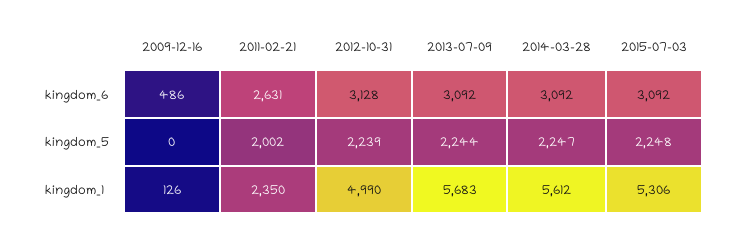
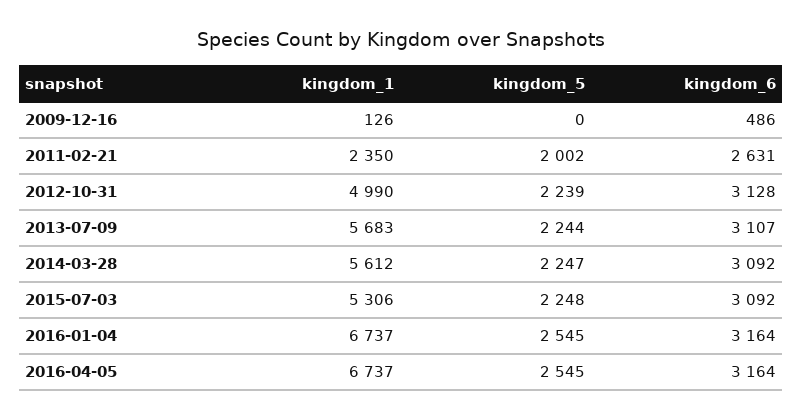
2013-07-09, kingdom_6: 3092 -> 3107
2016-01-04, kingdom_1: none -> 6737
2016-01-04, kingdom_5: none -> 2545
2016-01-04, kingdom_6: none -> 3164
2016-04-05, kingdom_1: none -> 6737
2016-04-05, kingdom_5: none -> 2545
2016-04-05, kingdom_6: none -> 3164

